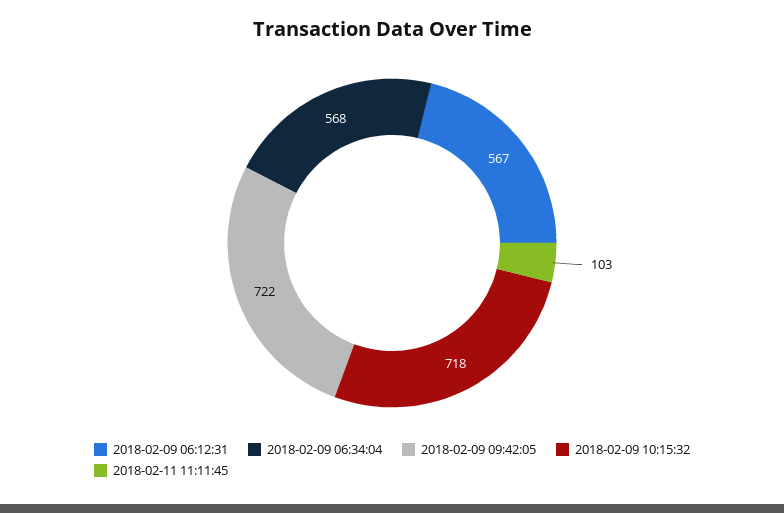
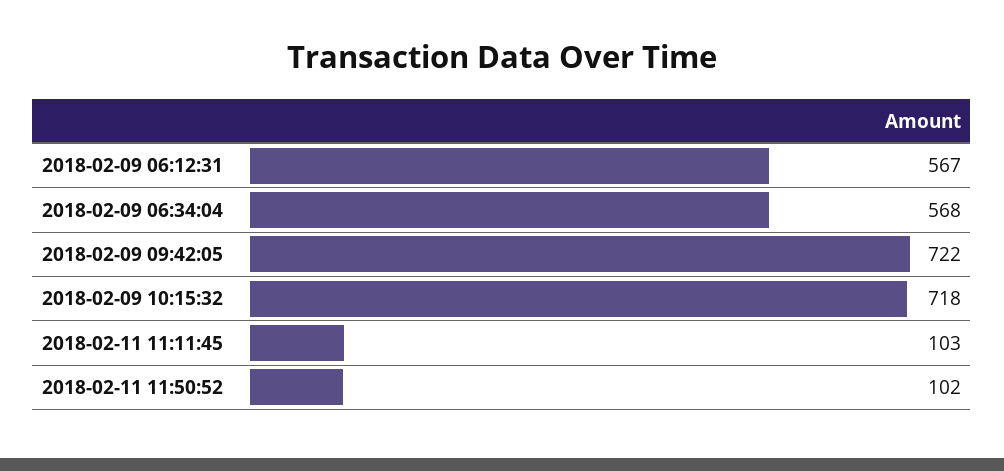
2018-02-11 11:50:52: none -> 102

